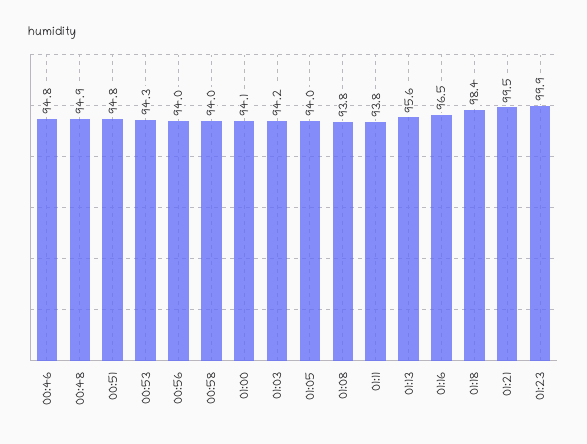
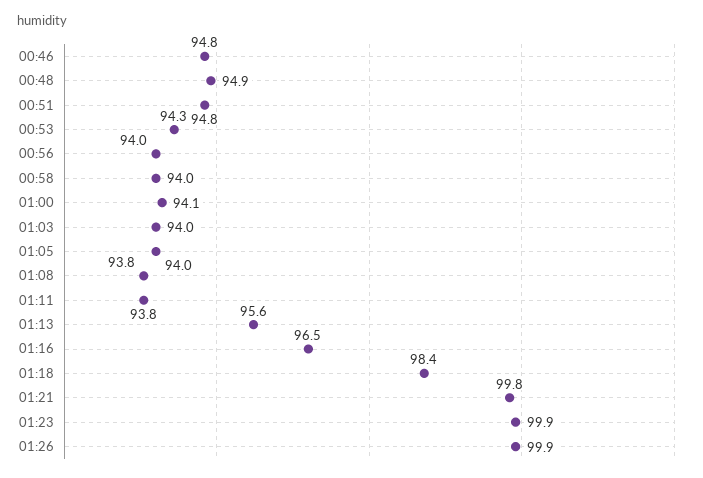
01:03: 94.2 -> 94
01:21: 99.5 -> 99.8
01:26: none -> 99.9

